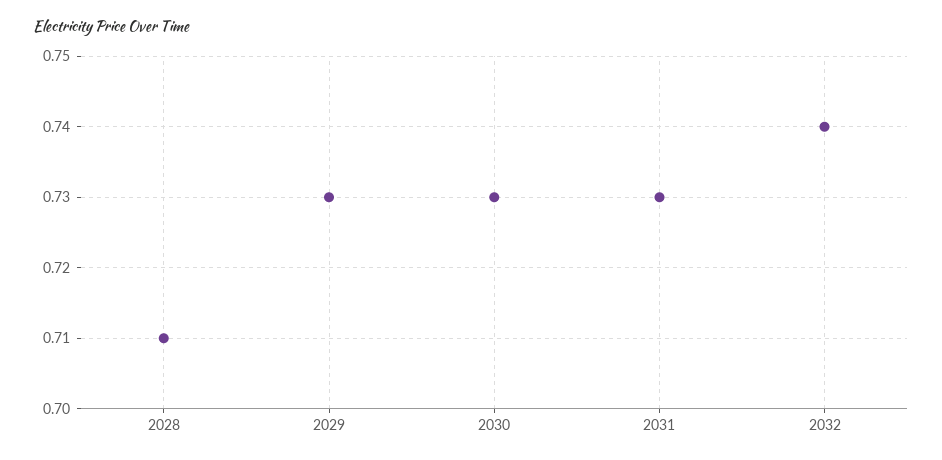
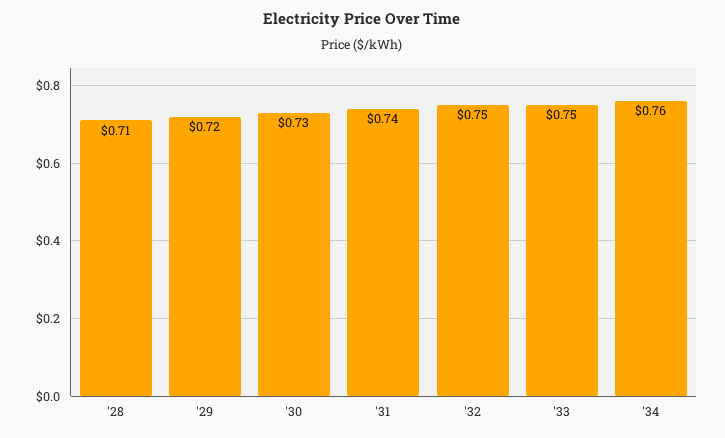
2029: 0.73 -> 0.72
2031: 0.73 -> 0.74
2032: 0.74 -> 0.75
'33: none -> 0.75
'34: none -> 0.76

